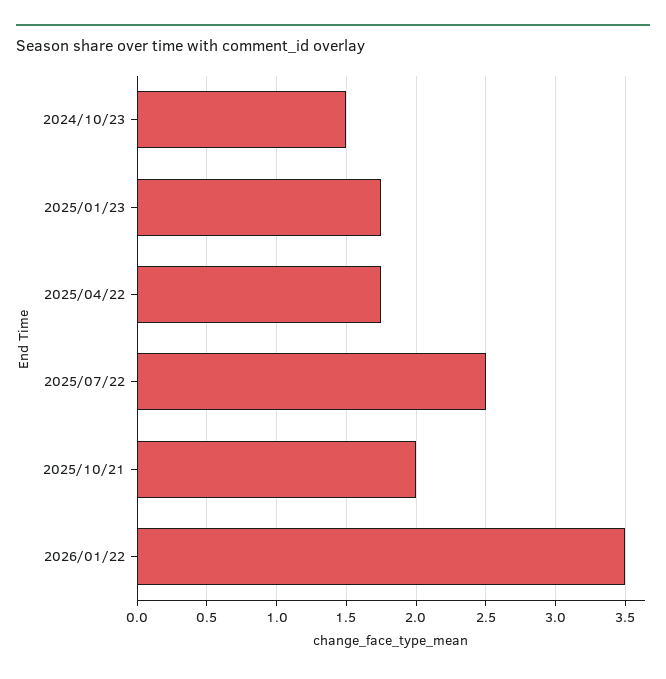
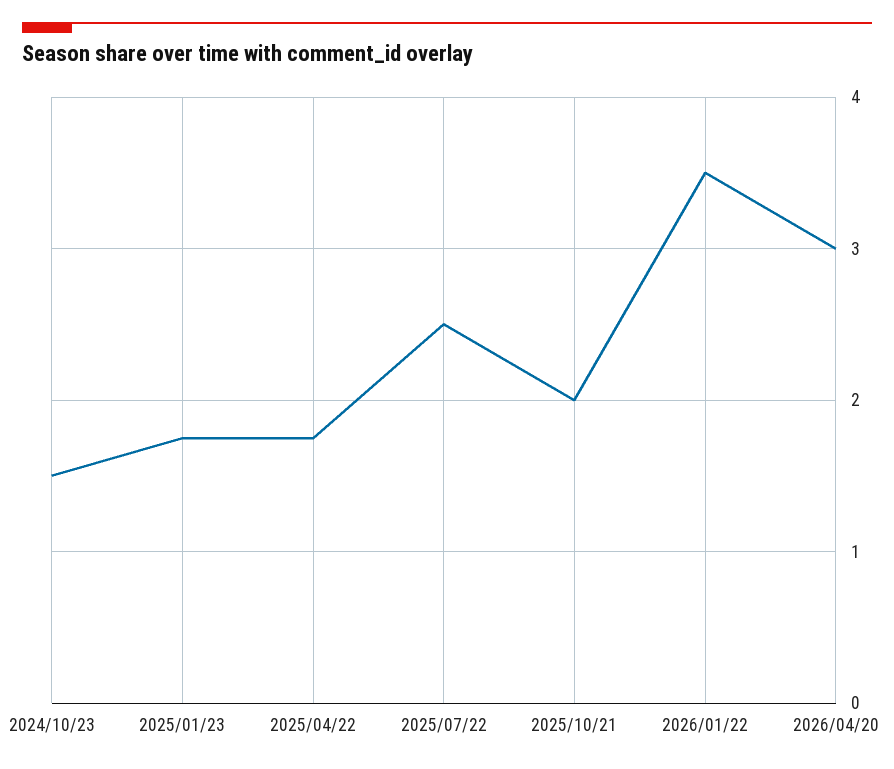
2026/04/20: none -> 3

